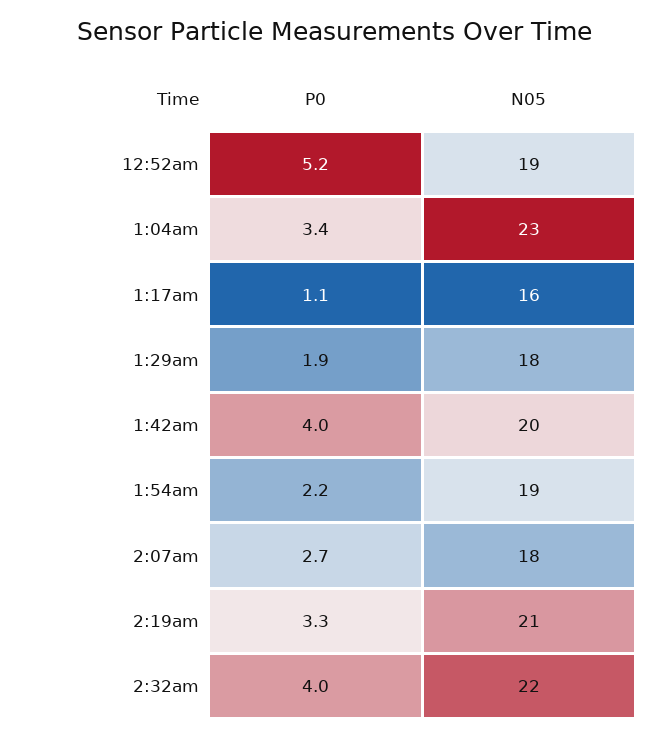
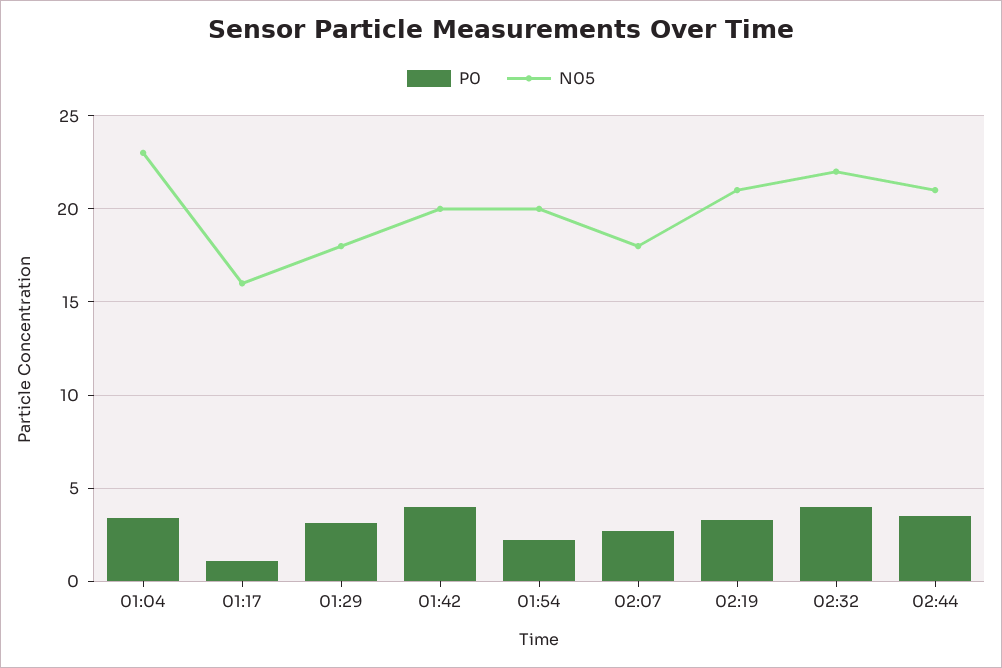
P0, 12:52am: 5.2 -> none
N05, 12:52am: 19 -> none
P0, 1:29am: 1.9 -> 3
N05, 1:54am: 19 -> 20
P0, 02:44: none -> 3.5
N05, 02:44: none -> 21

